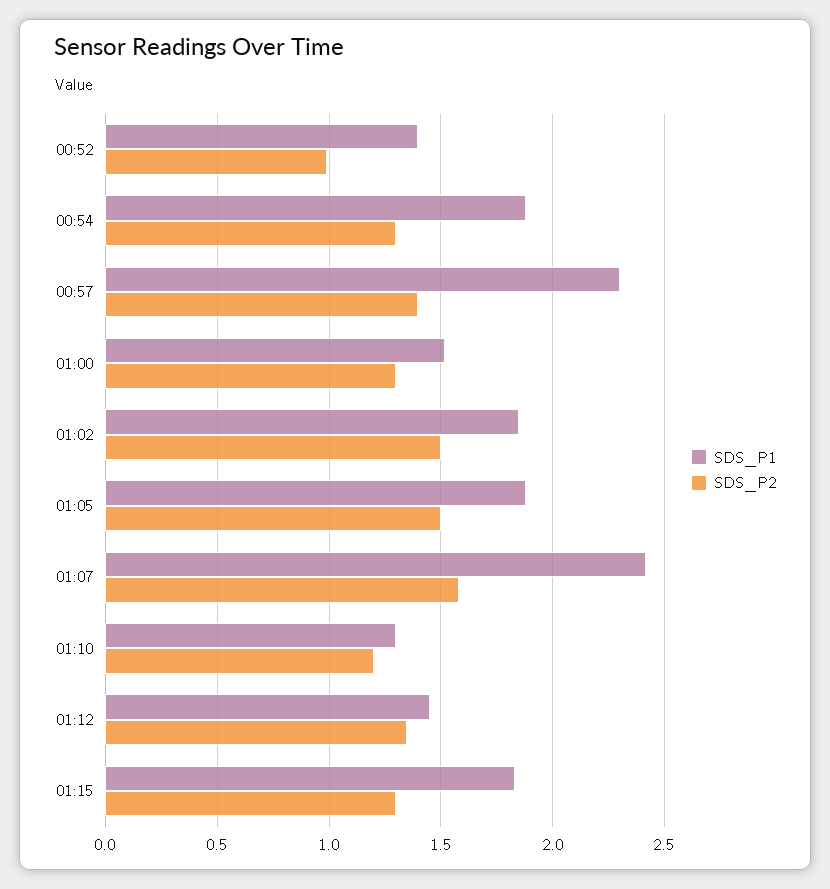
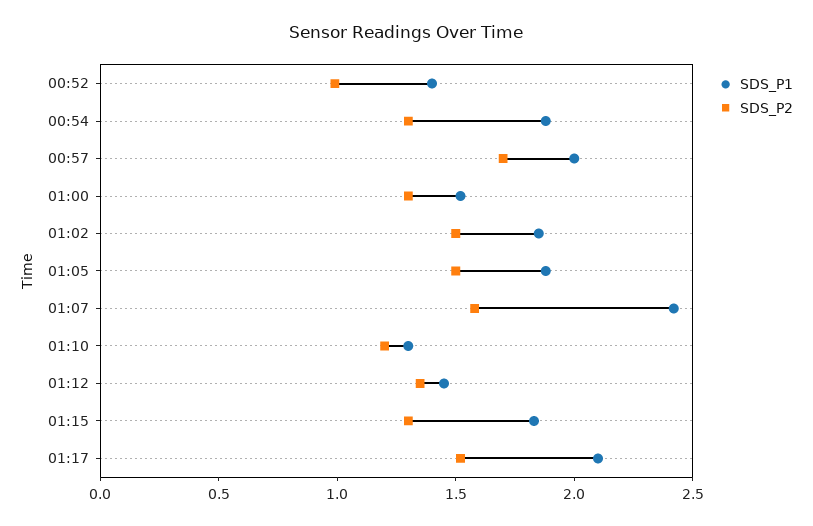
SDS_P1, 00:57: 2.3 -> 2
SDS_P2, 00:57: 1.4 -> 1.7
SDS_P1, 01:17: none -> 2.1
SDS_P2, 01:17: none -> 1.5

